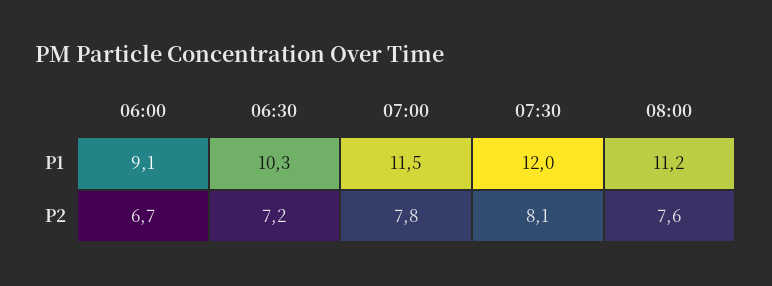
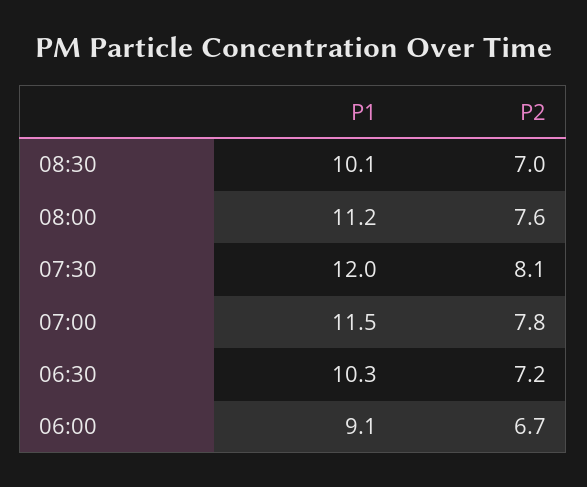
08:30, P1: none -> 10.1
08:30, P2: none -> 7

